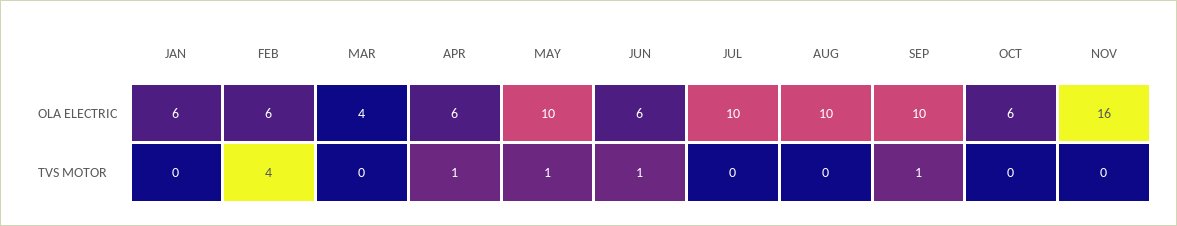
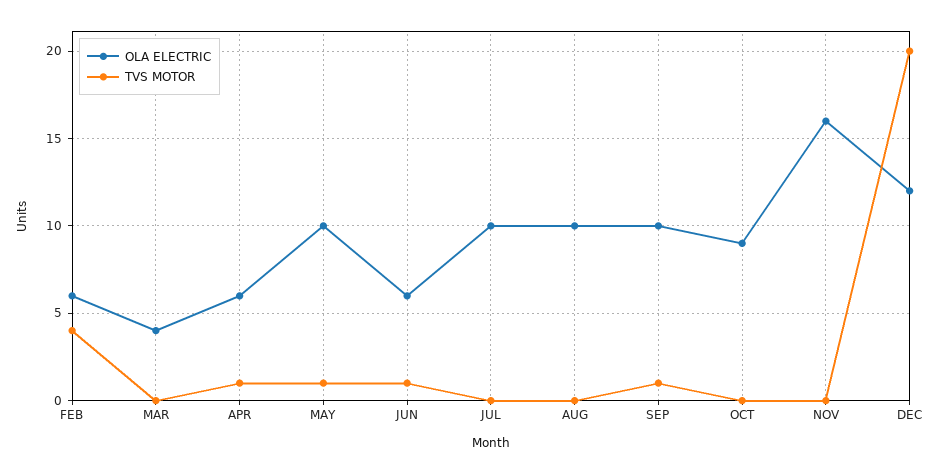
OLA ELECTRIC, JAN: 6 -> none
OLA ELECTRIC, OCT: 6 -> 9
TVS MOTOR, JAN: 0 -> none
OLA ELECTRIC, DEC: none -> 12
TVS MOTOR, DEC: none -> 20

